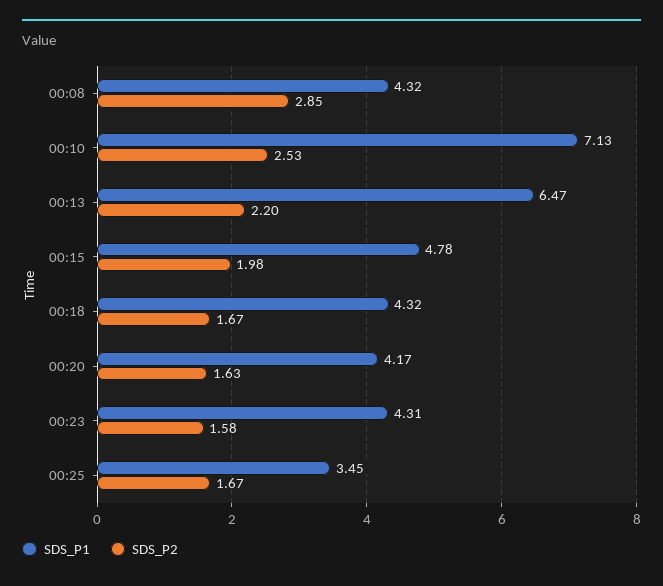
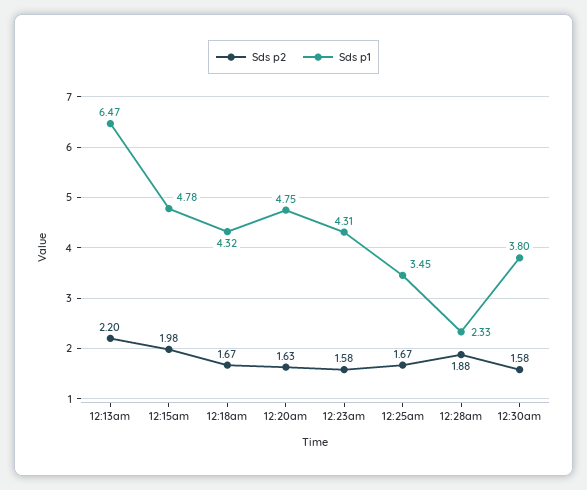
SDS_P1, 00:08: 4.32 -> none
SDS_P2, 00:08: 2.85 -> none
SDS_P1, 00:10: 7.13 -> none
SDS_P2, 00:10: 2.53 -> none
SDS_P1, 00:20: 4.17 -> 4.75
SDS_P2, 12:28am: none -> 1.88
SDS_P1, 12:28am: none -> 2.33
SDS_P2, 12:30am: none -> 1.58
SDS_P1, 12:30am: none -> 3.8

